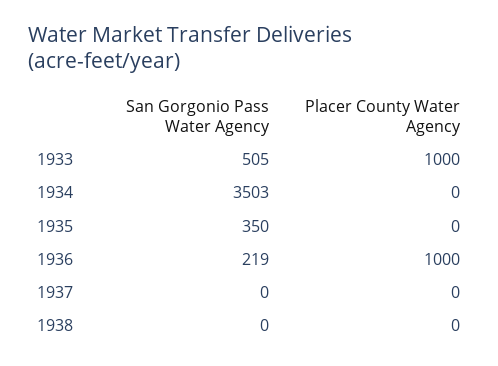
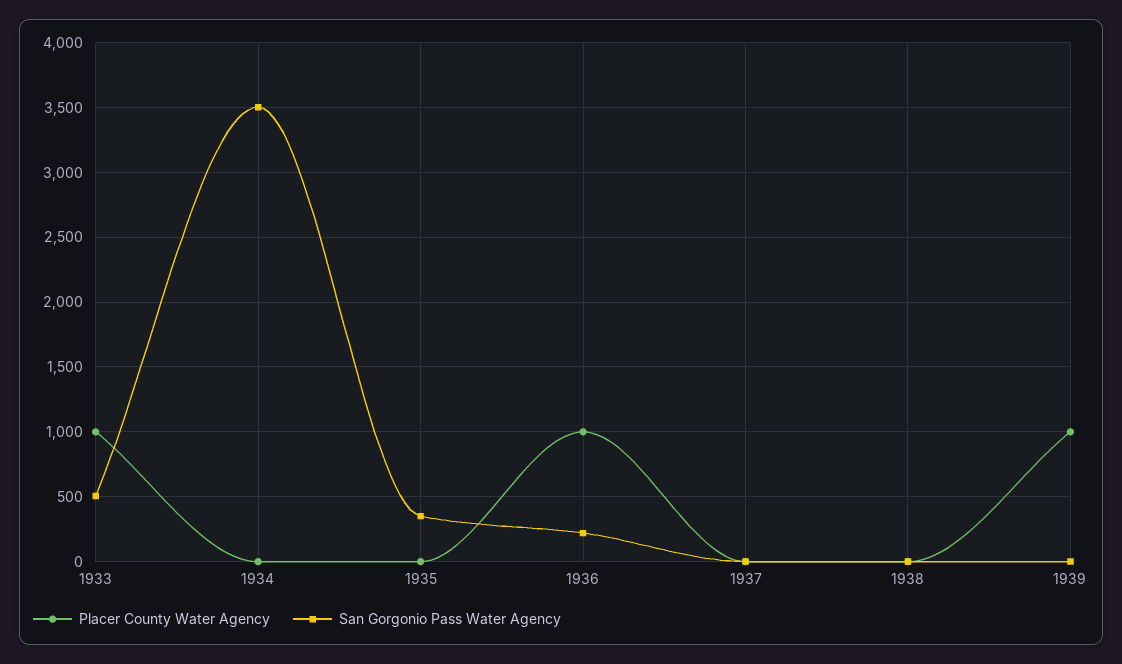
Placer County Water Agency, 1939: none -> 1000
San Gorgonio Pass Water Agency, 1939: none -> 0

